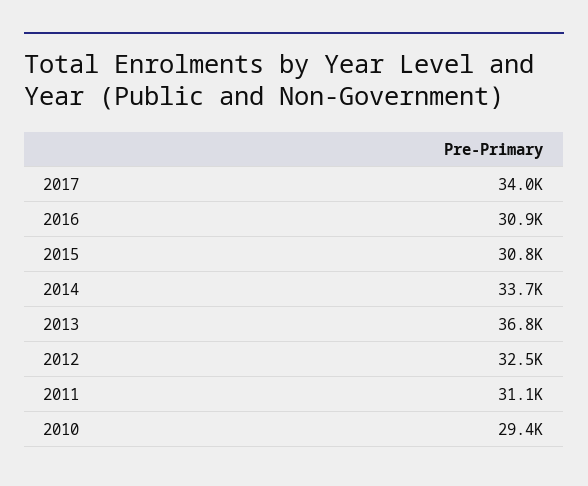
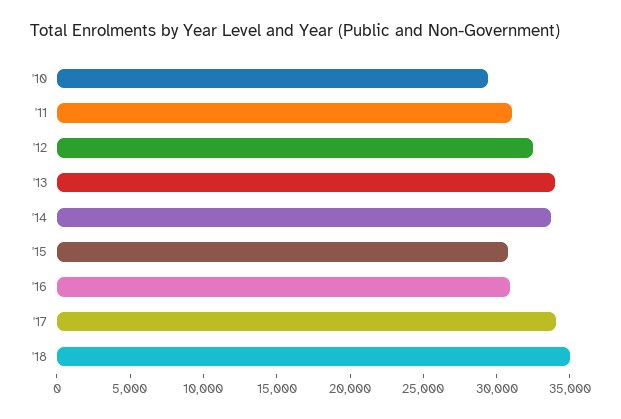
2013: 36800 -> 34000
'18: none -> 35000

